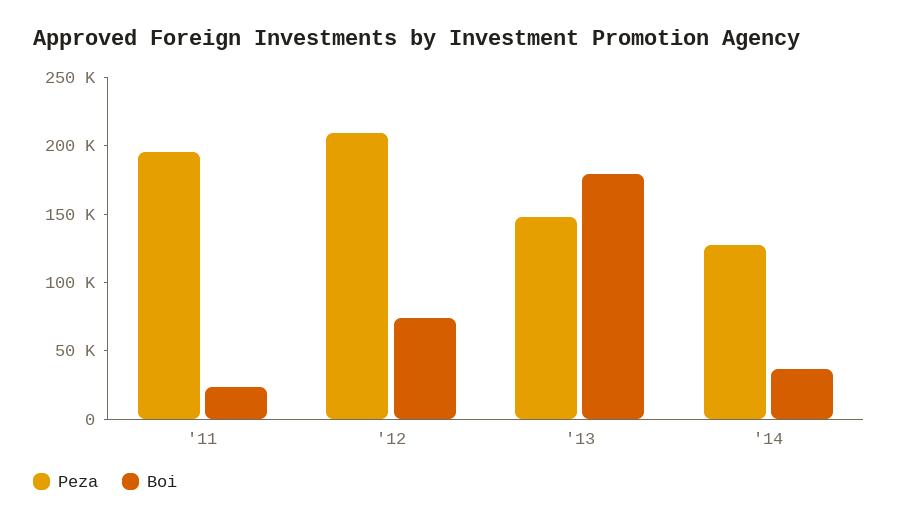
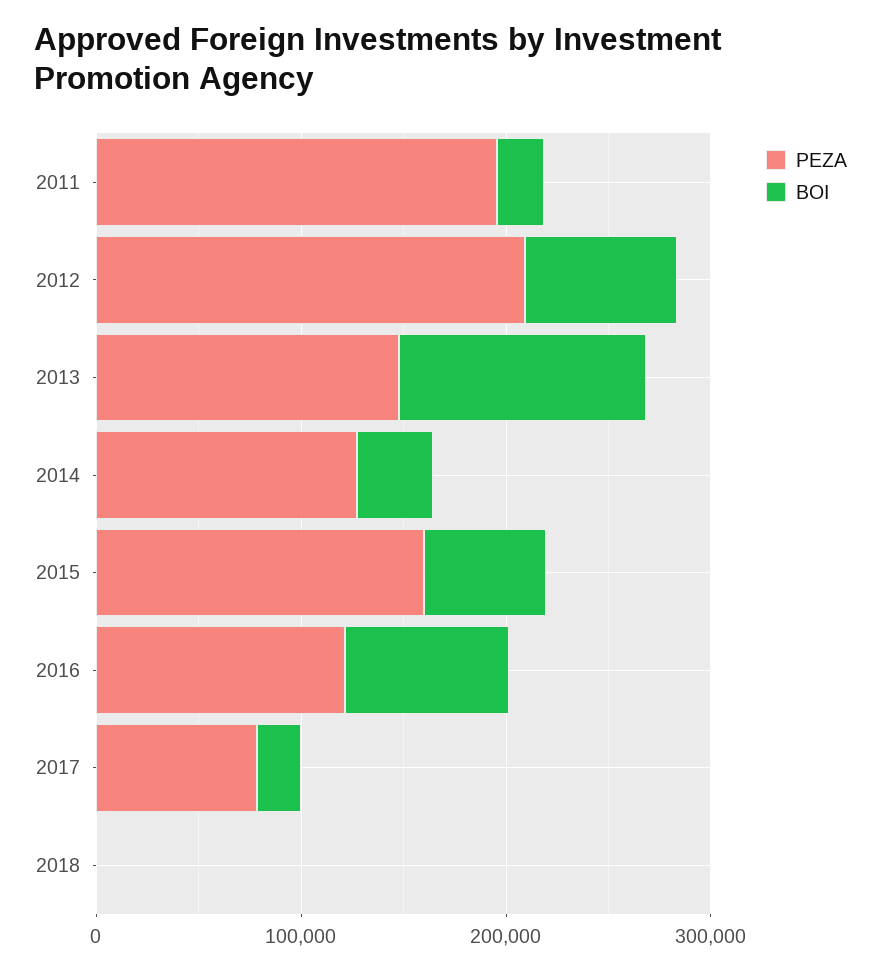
Boi, '13: 180000 -> 120000
Peza, 2015: none -> 160000
Boi, 2015: none -> 60000
Peza, 2016: none -> 120000
Boi, 2016: none -> 80000
Peza, 2017: none -> 80000
Boi, 2017: none -> 20000
Peza, 2018: none -> 0
Boi, 2018: none -> 0

